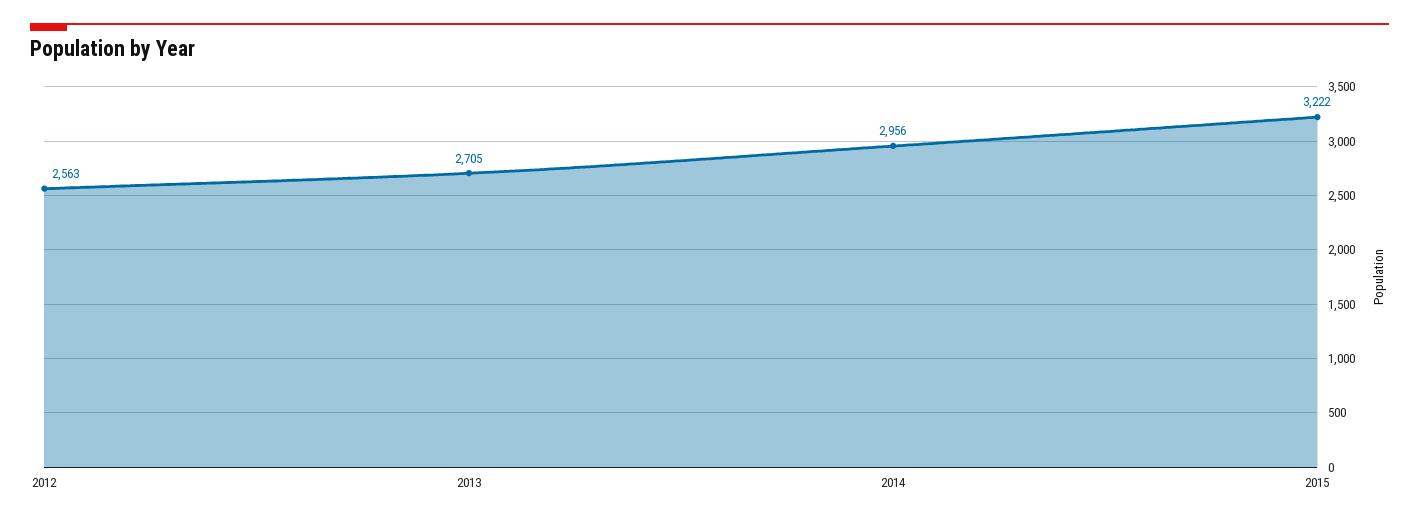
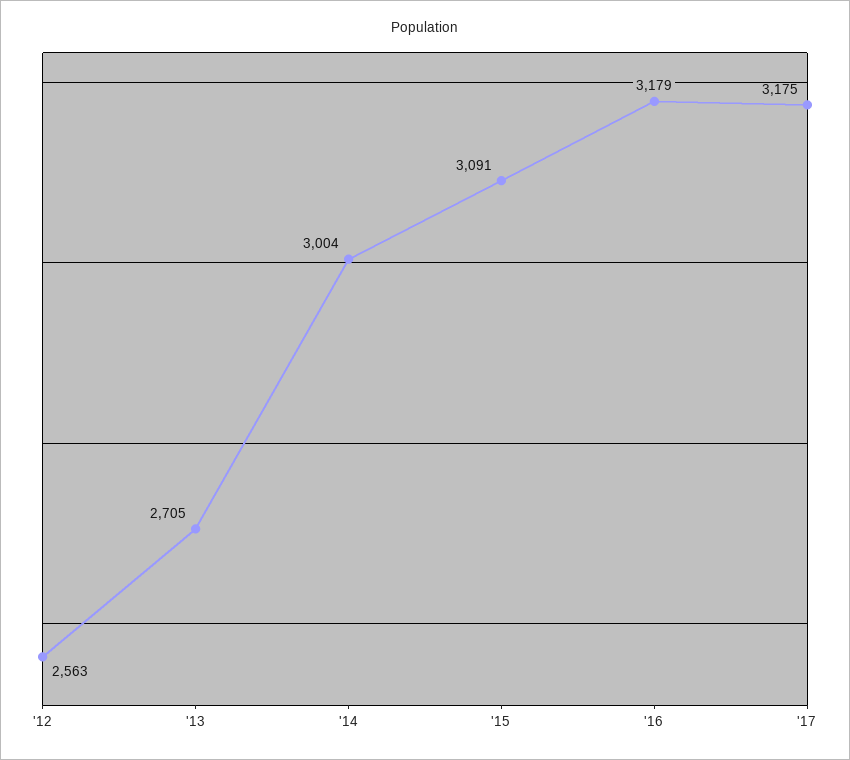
2014: 2956 -> 3004
2015: 3222 -> 3091
'16: none -> 3179
'17: none -> 3175

